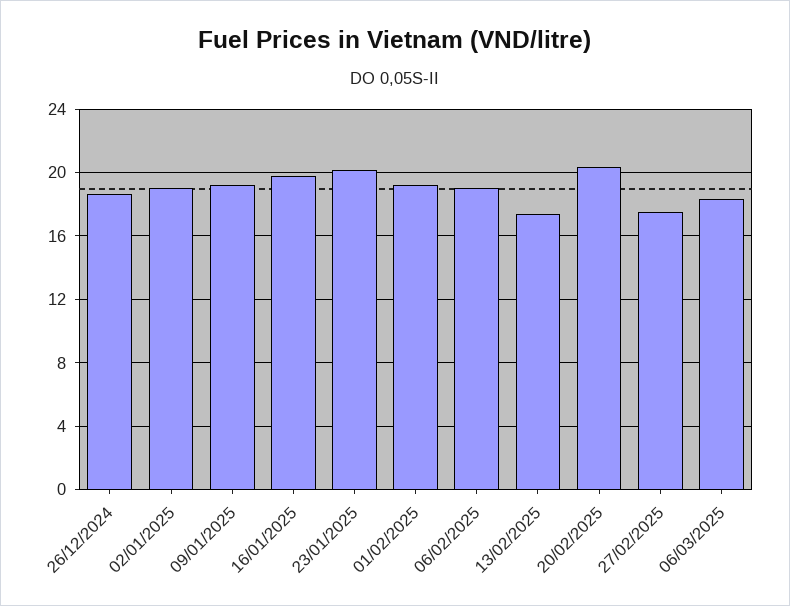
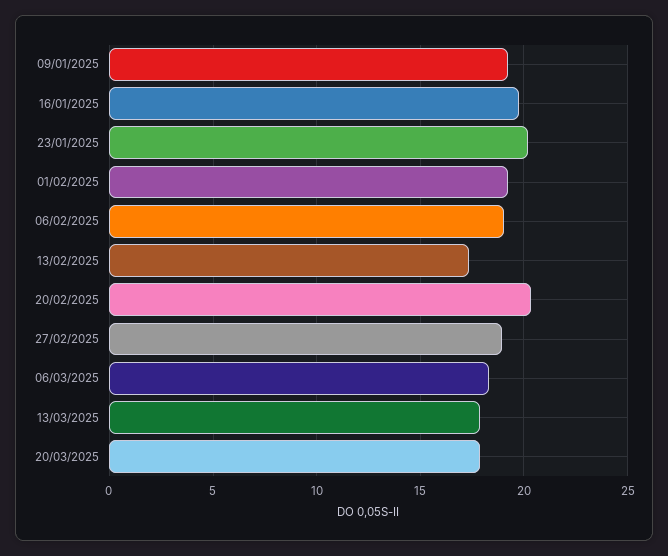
26/12/2024: 18.5 -> none
02/01/2025: 19 -> none
27/02/2025: 17.5 -> 19
13/03/2025: none -> 18
20/03/2025: none -> 18

